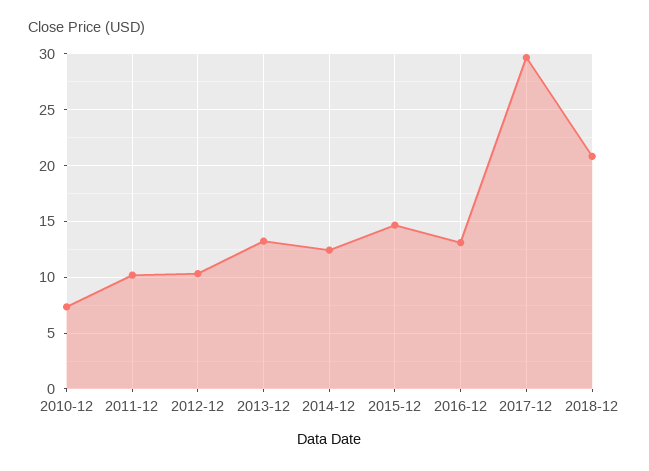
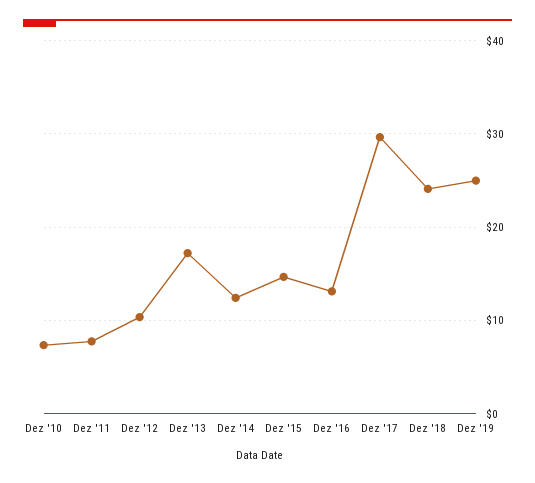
2011-12: 10 -> 8
2013-12: 13 -> 17
2018-12: 21 -> 24
Dez '19: none -> 25

